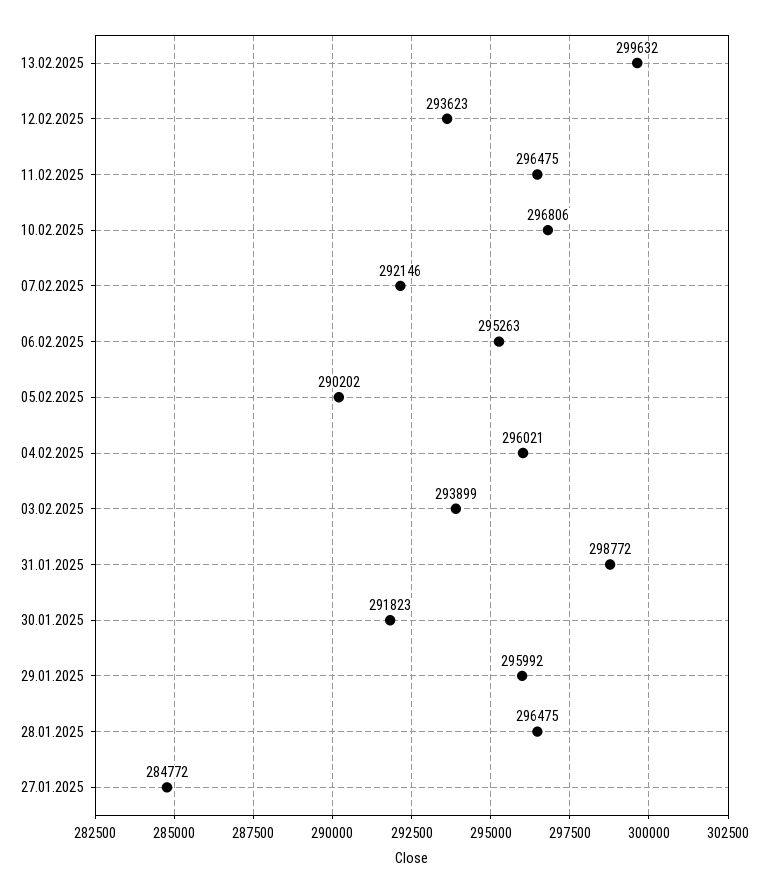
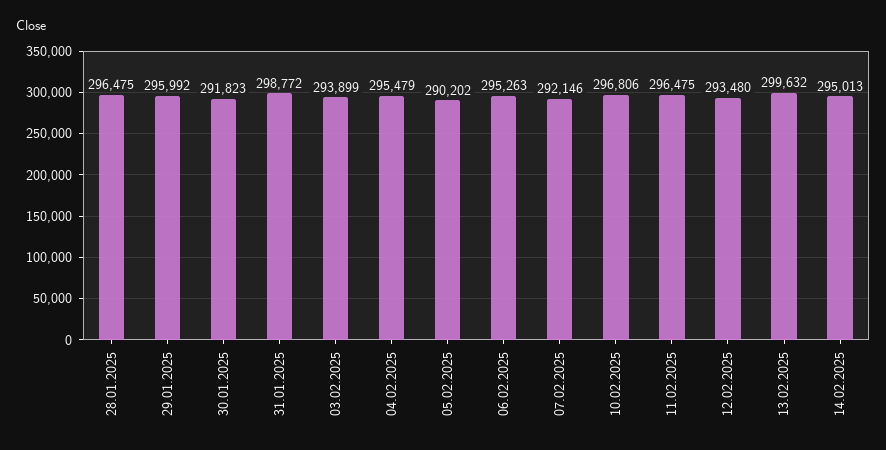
12.02.2025: 293623 -> 293480
04.02.2025: 296021 -> 295479
27.01.2025: 284772 -> none
14.02.2025: none -> 295013

